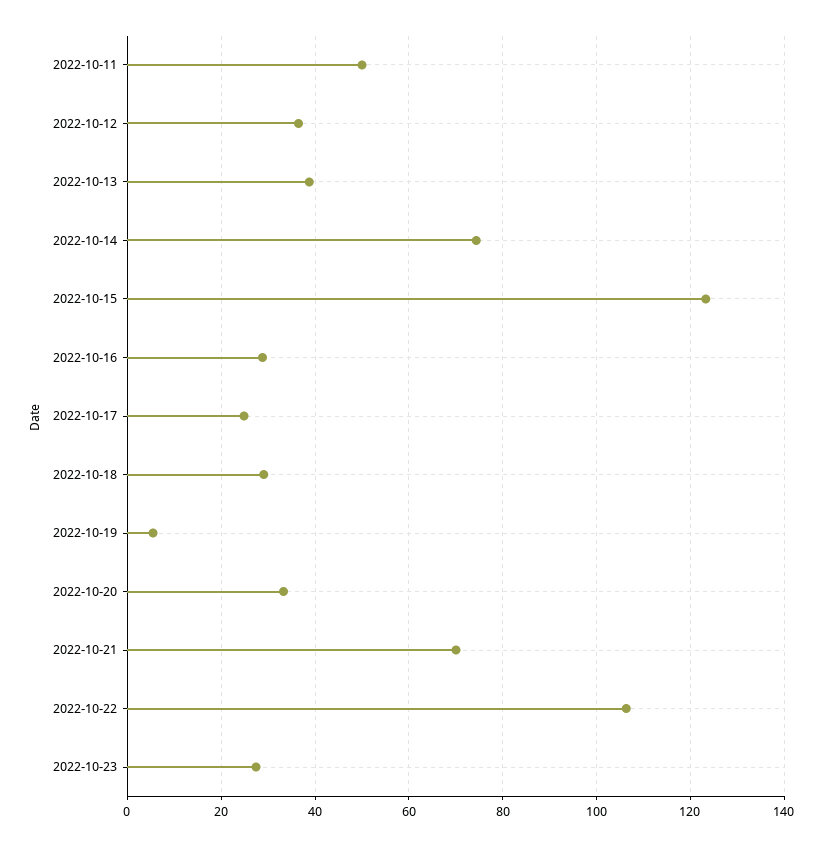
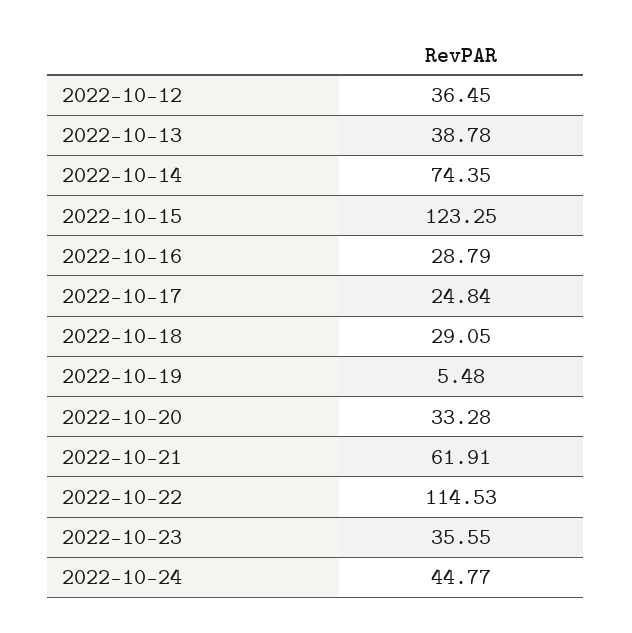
2022-10-11: 50 -> none
2022-10-21: 70 -> 61.91
2022-10-22: 106 -> 114.53
2022-10-23: 28 -> 35.55
2022-10-24: none -> 44.77

